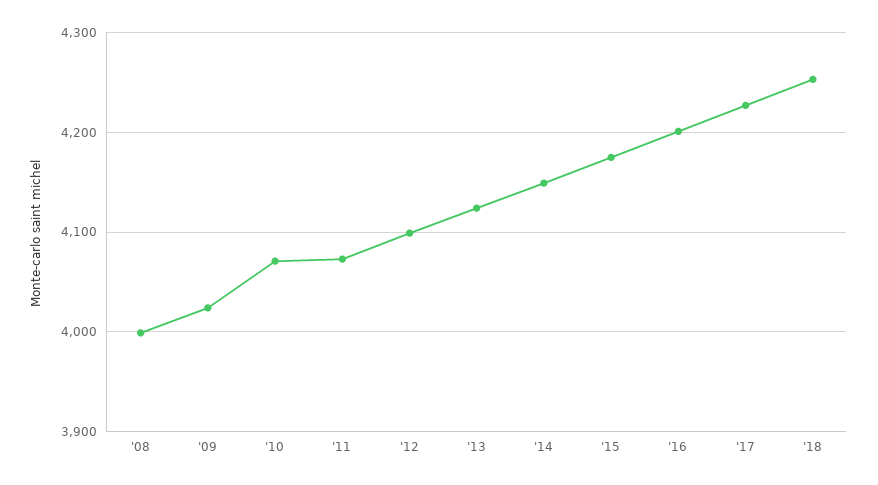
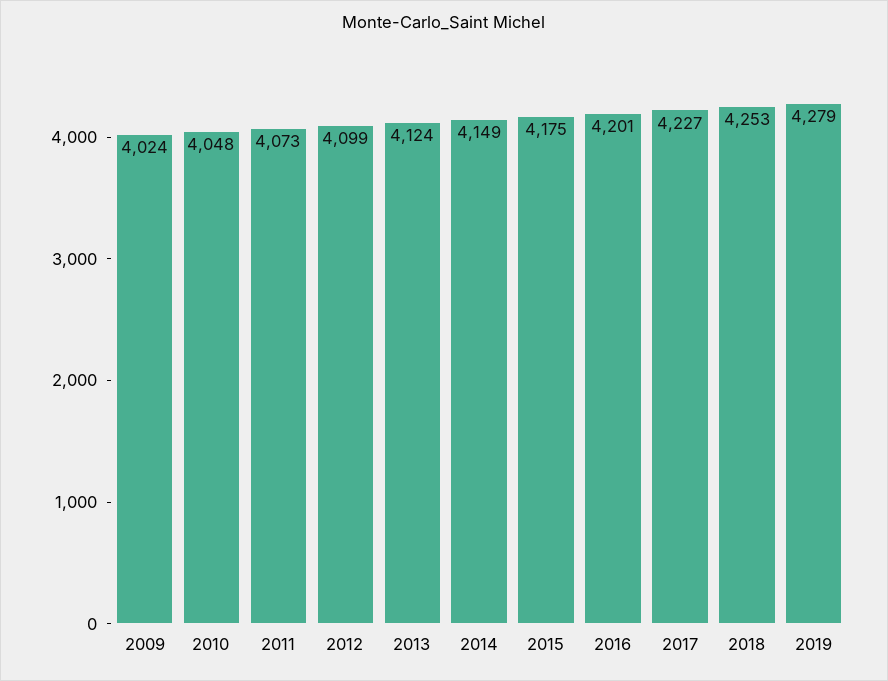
'08: 4000 -> none
'10: 4070 -> 4048
2019: none -> 4279

